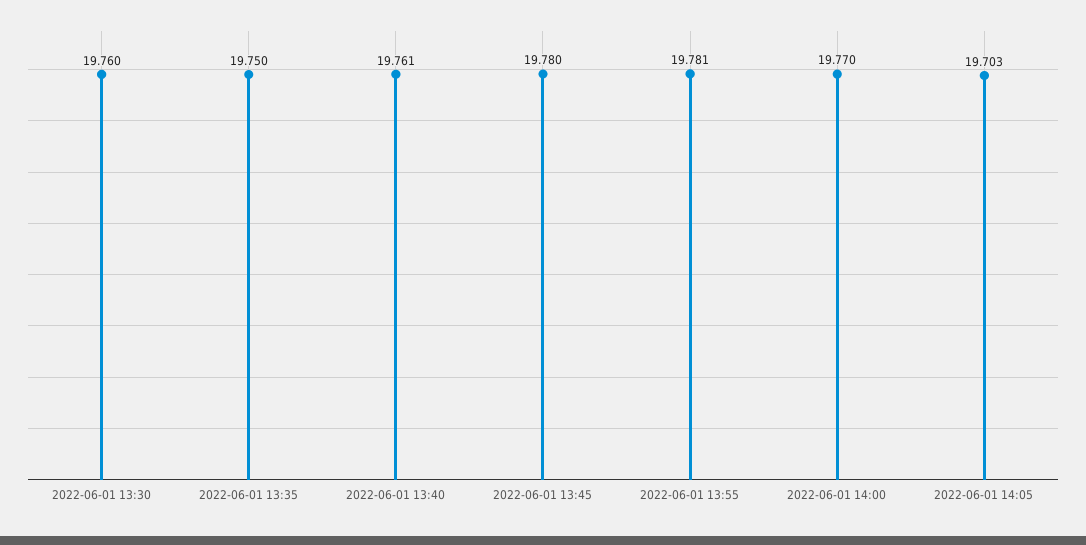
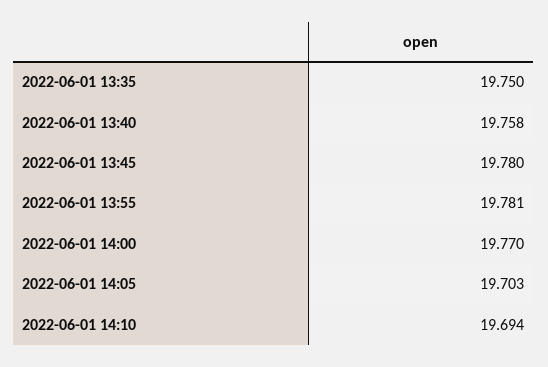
2022-06-01 13:30: 19.76 -> none
2022-06-01 13:40: 19.761 -> 19.758
2022-06-01 14:10: none -> 19.694

